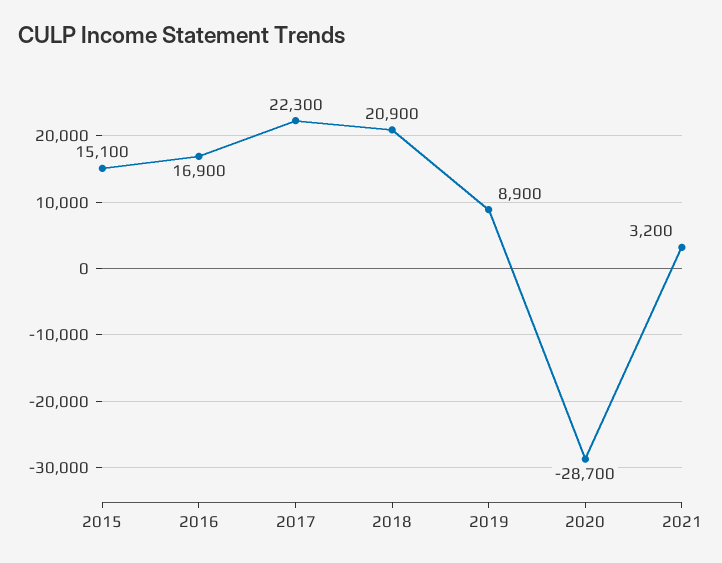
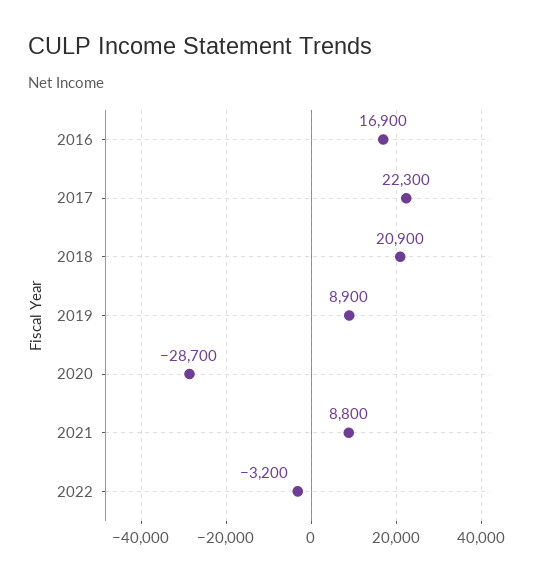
2015: 15100 -> none
2021: 3200 -> 8800
2022: none -> -3200

